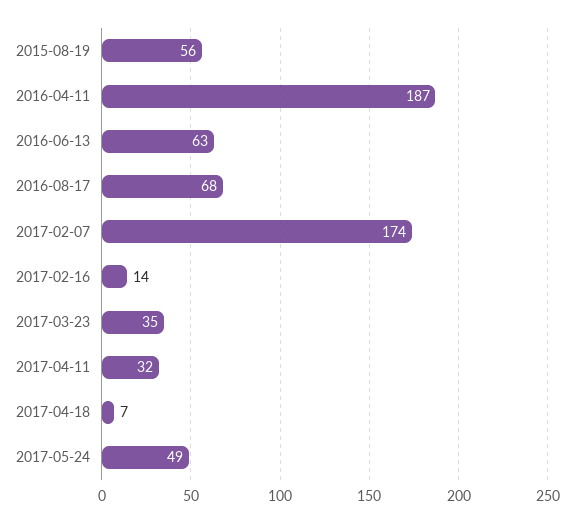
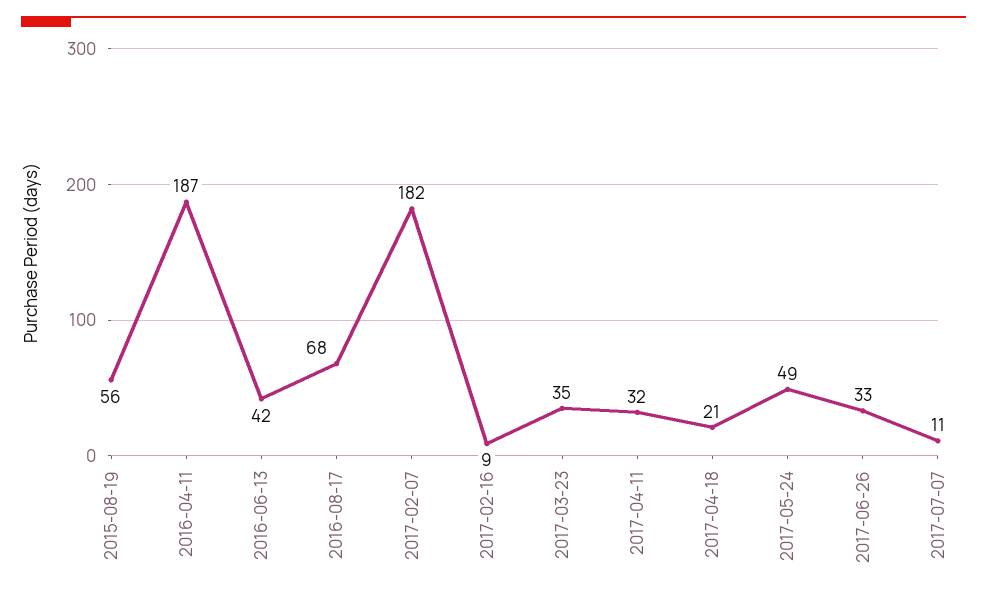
2016-06-13: 63 -> 42
2017-02-07: 174 -> 182
2017-02-16: 14 -> 9
2017-04-18: 7 -> 21
2017-06-26: none -> 33
2017-07-07: none -> 11

